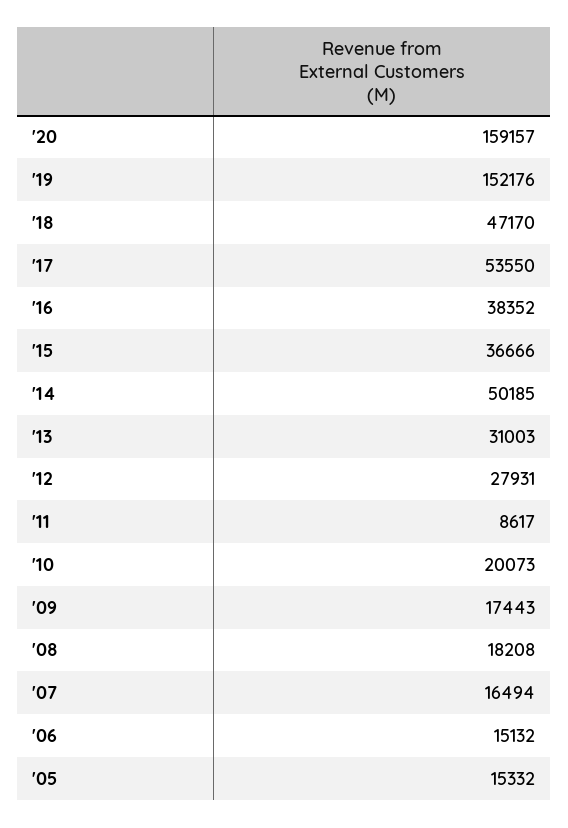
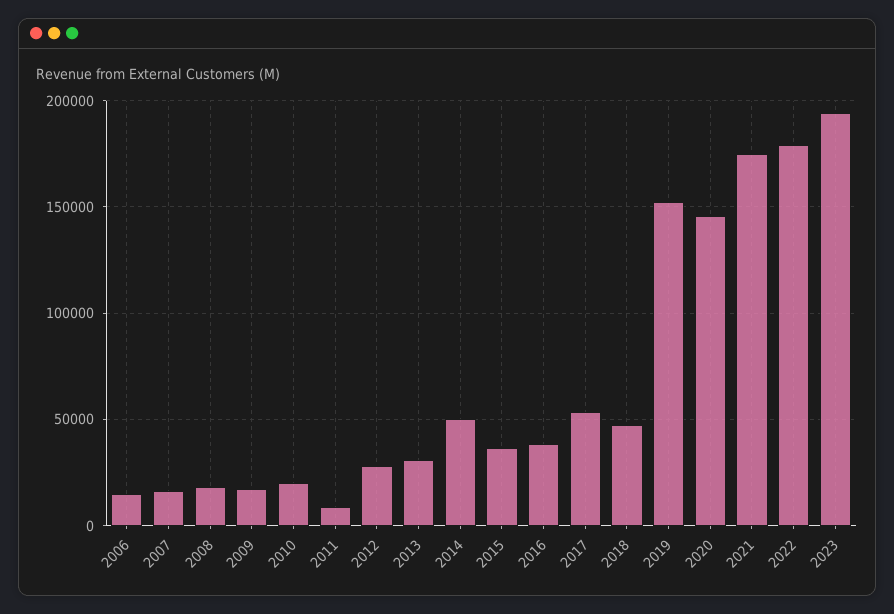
'20: 159157 -> 145000
'05: 15332 -> none
2021: none -> 175000
2022: none -> 180000
2023: none -> 195000

